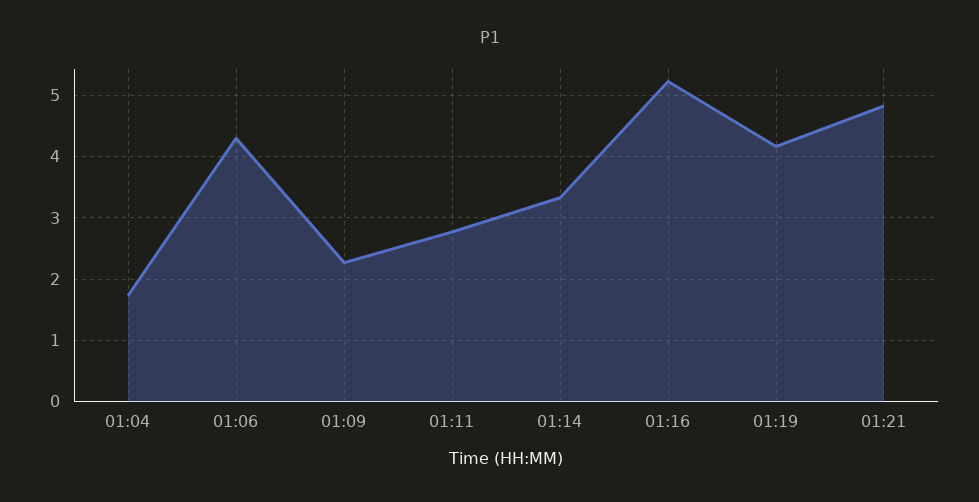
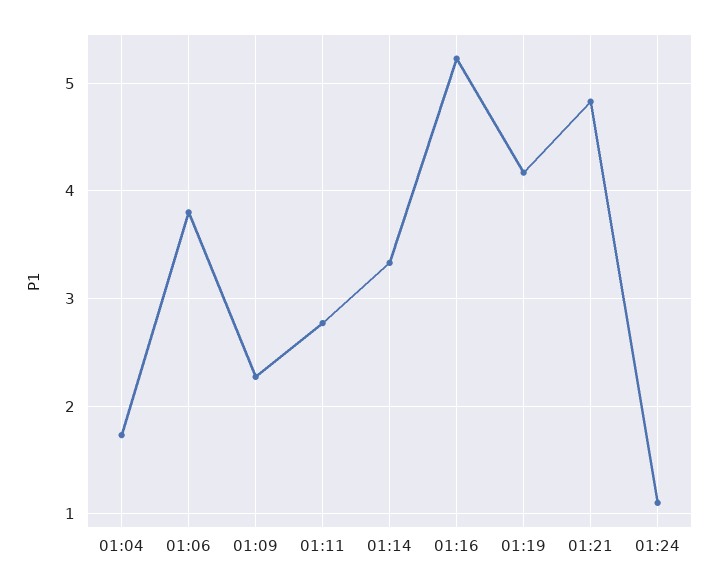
01:06: 4.3 -> 3.8
01:24: none -> 1.1

